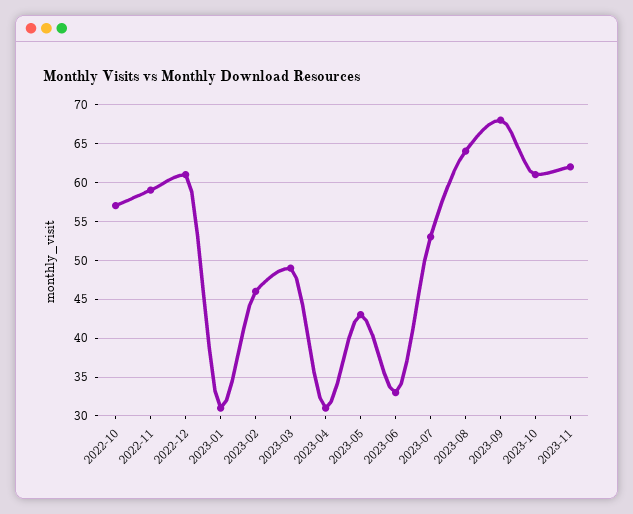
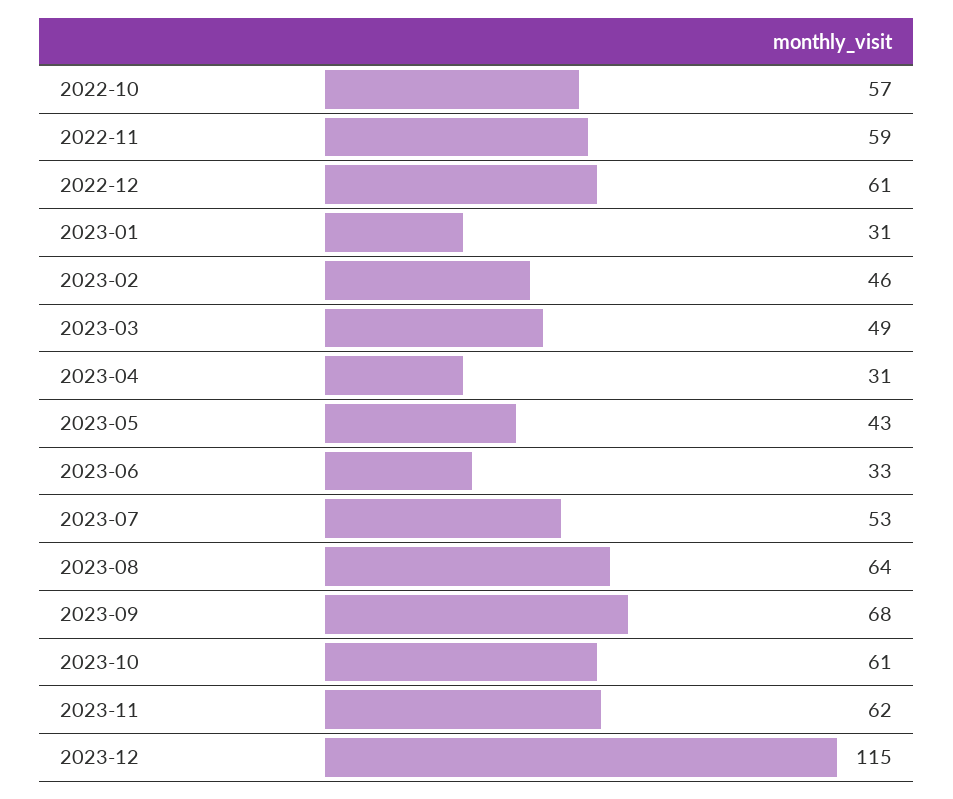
2023-12: none -> 115

